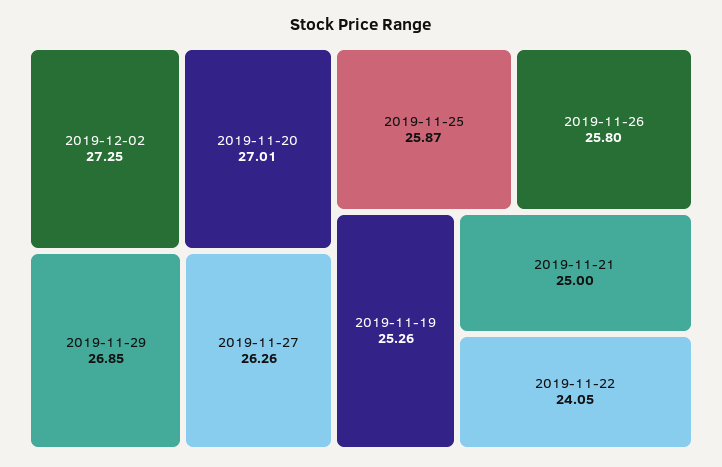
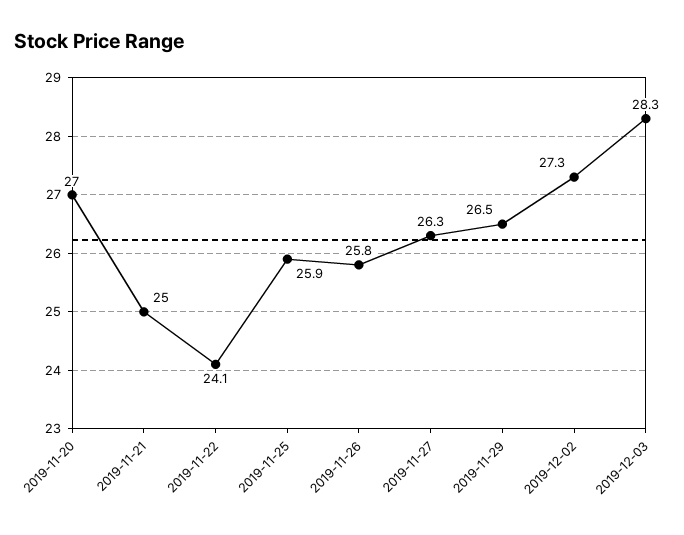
2019-11-29: 26.85 -> 26.5
2019-11-19: 25.26 -> none
2019-12-03: none -> 28.3

